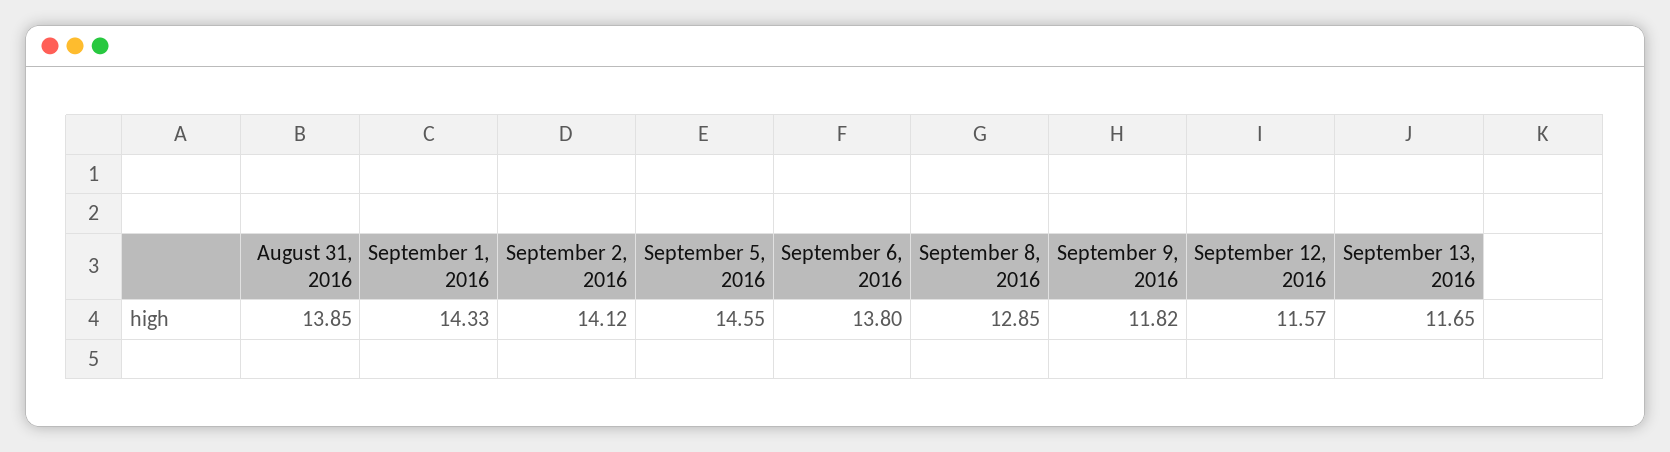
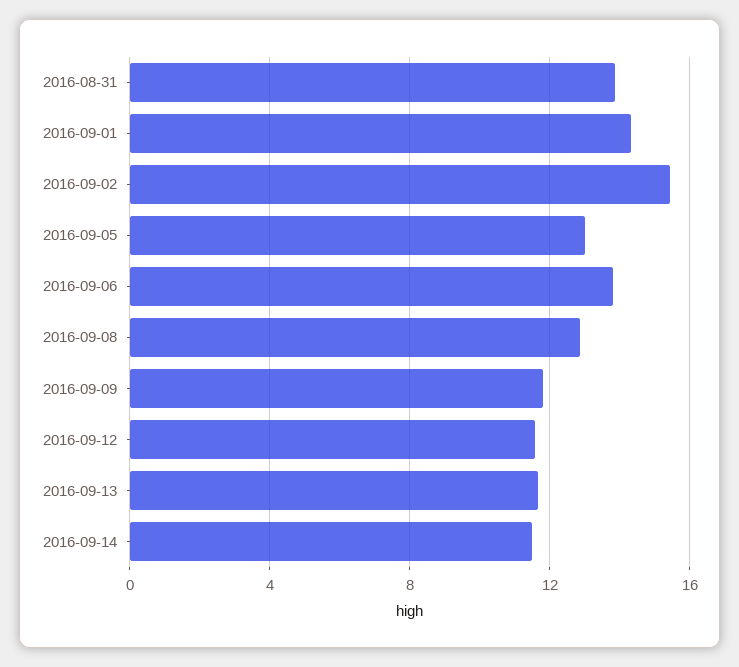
September 2, 2016: 14.12 -> 15.5
September 5, 2016: 14.55 -> 13
2016-09-14: none -> 11.5

